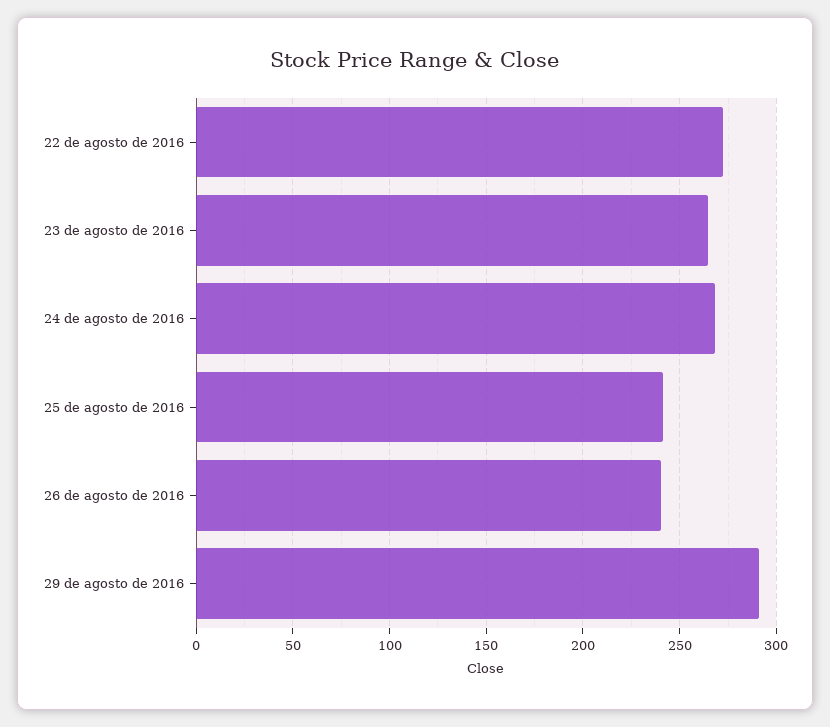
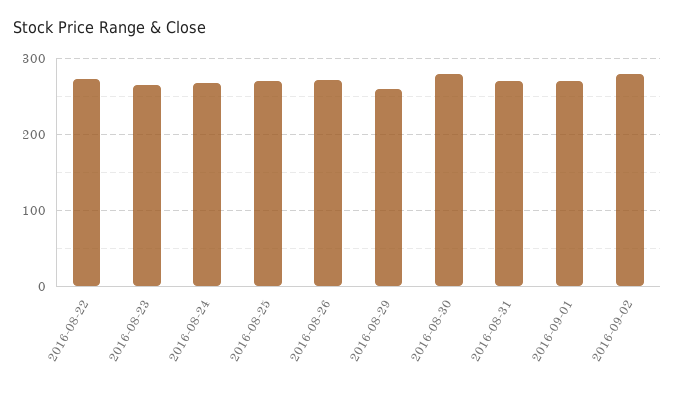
25 de agosto de 2016: 240 -> 270
26 de agosto de 2016: 240 -> 270
29 de agosto de 2016: 290 -> 260
2016-08-30: none -> 280
2016-08-31: none -> 270
2016-09-01: none -> 270
2016-09-02: none -> 280

